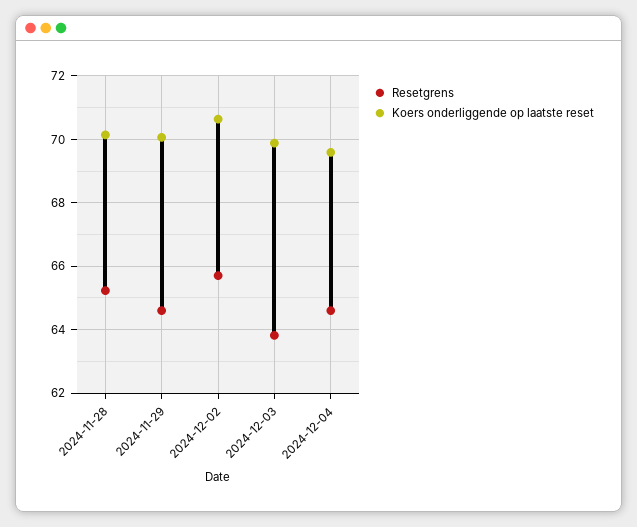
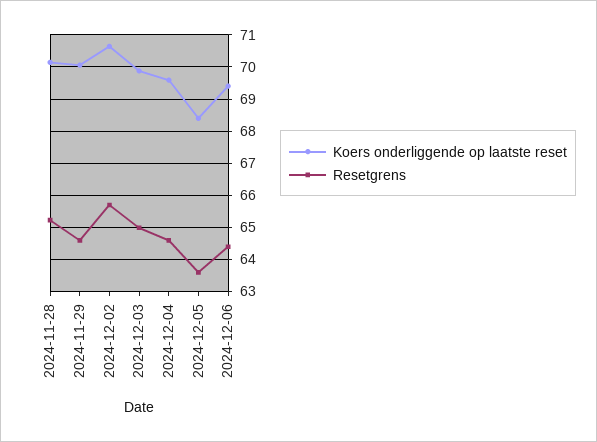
Resetgrens, 2024-12-03: 63.8 -> 65
Koers onderliggende op laatste reset, 2024-12-05: none -> 68.4
Resetgrens, 2024-12-05: none -> 63.6
Koers onderliggende op laatste reset, 2024-12-06: none -> 69.4
Resetgrens, 2024-12-06: none -> 64.4

